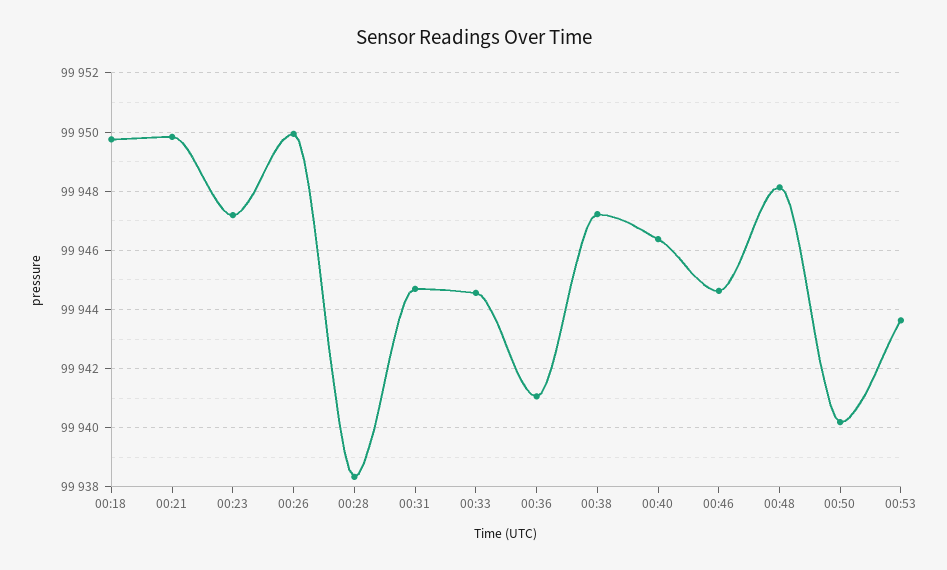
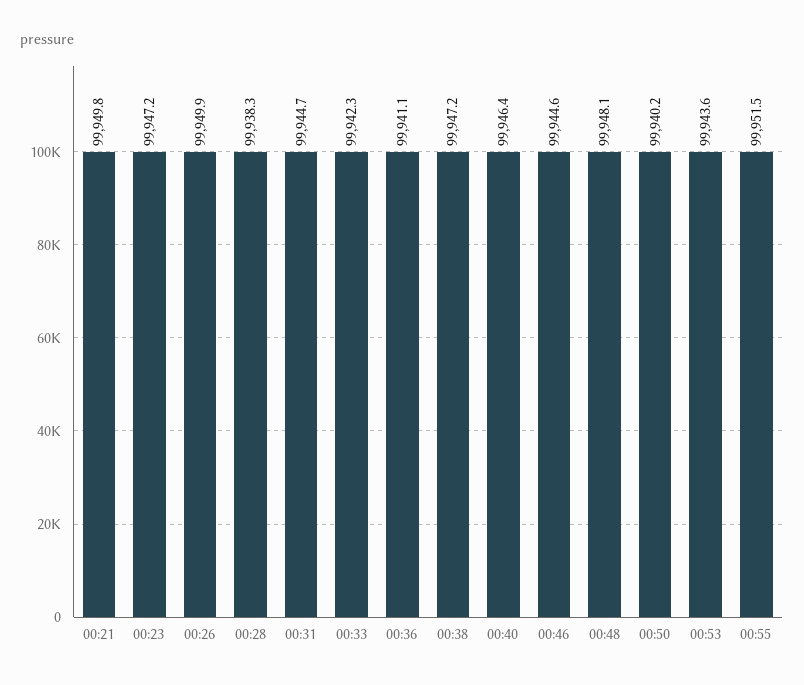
00:18: 99949.75 -> none
00:33: 99944.5 -> 99942.3
00:55: none -> 99951.5

